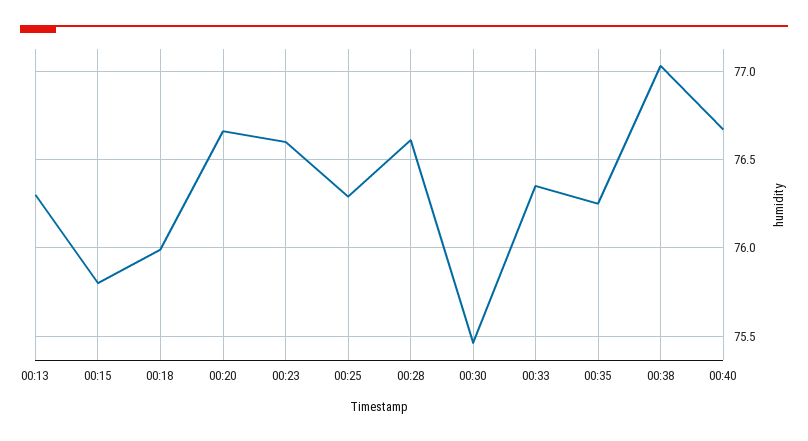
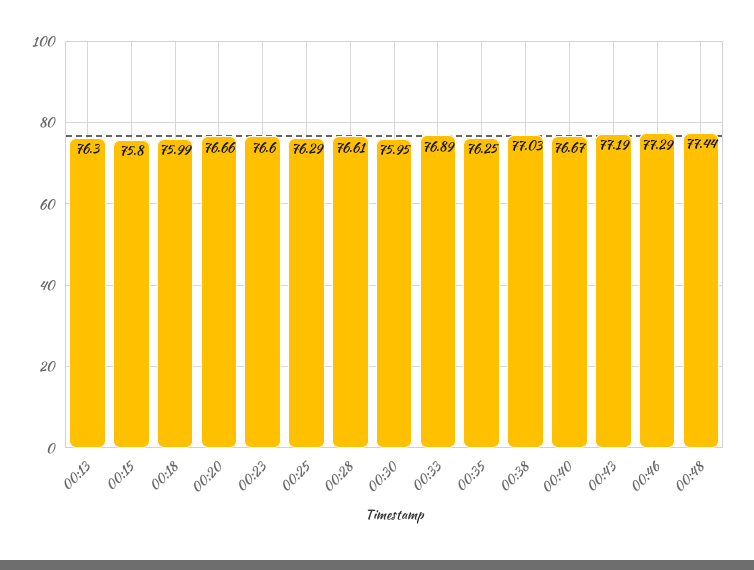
00:30: 75.45 -> 75.95
00:33: 76.35 -> 76.89
00:43: none -> 77.19
00:46: none -> 77.29
00:48: none -> 77.44

